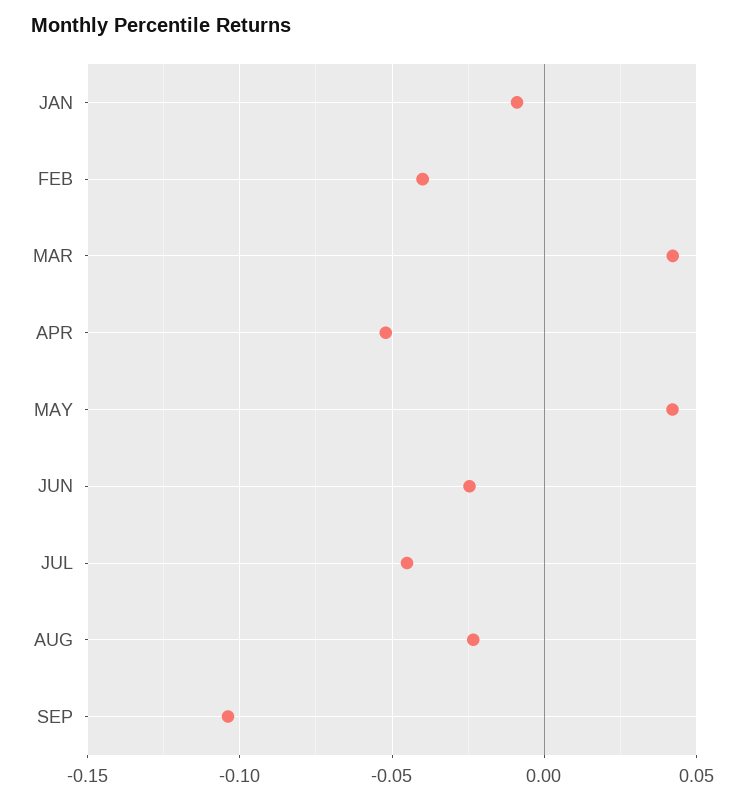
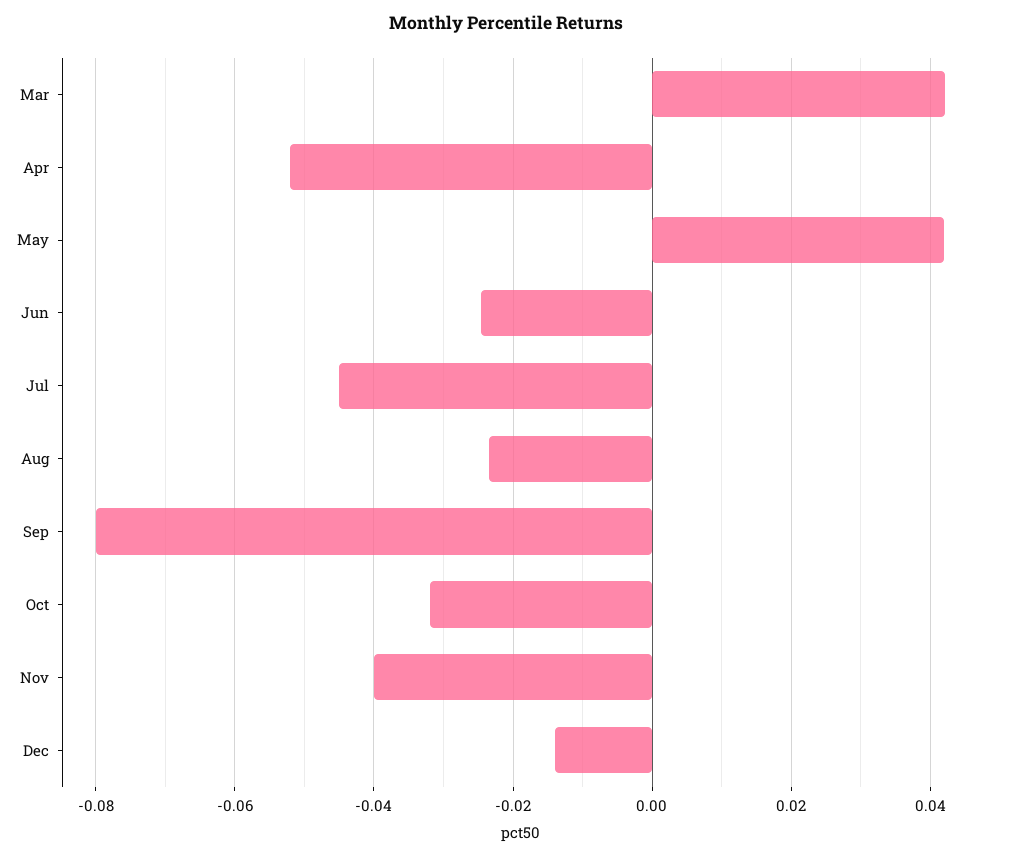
JAN: -0.01 -> none
FEB: -0.04 -> none
SEP: -0.105 -> -0.08
Oct: none -> -0.032
Nov: none -> -0.04
Dec: none -> -0.014

